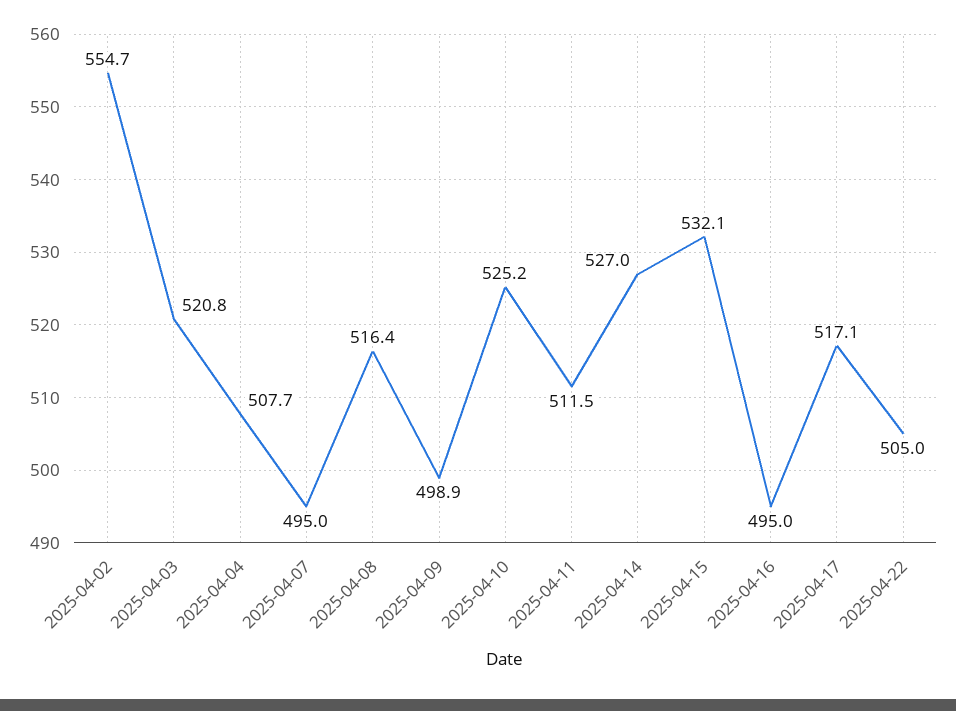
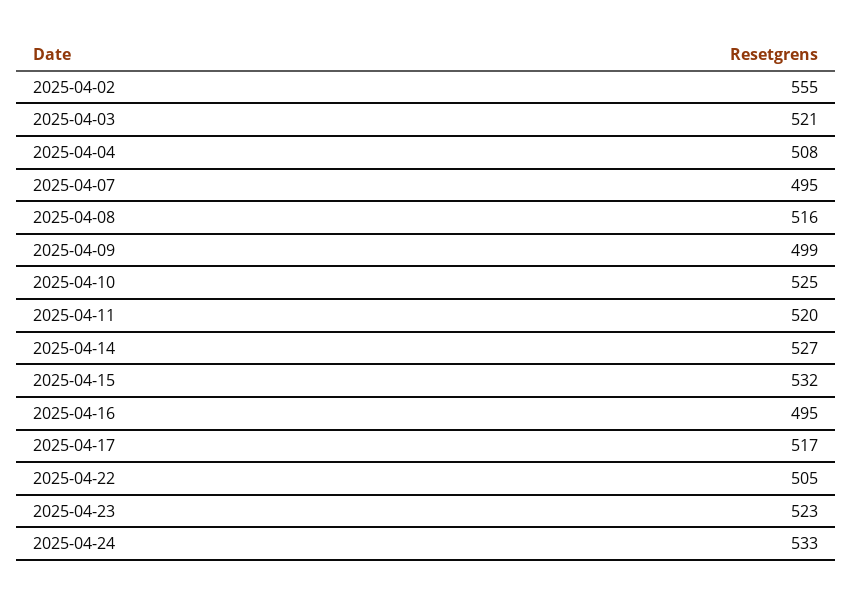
2025-04-11: 511.5 -> 520
2025-04-23: none -> 523
2025-04-24: none -> 533

